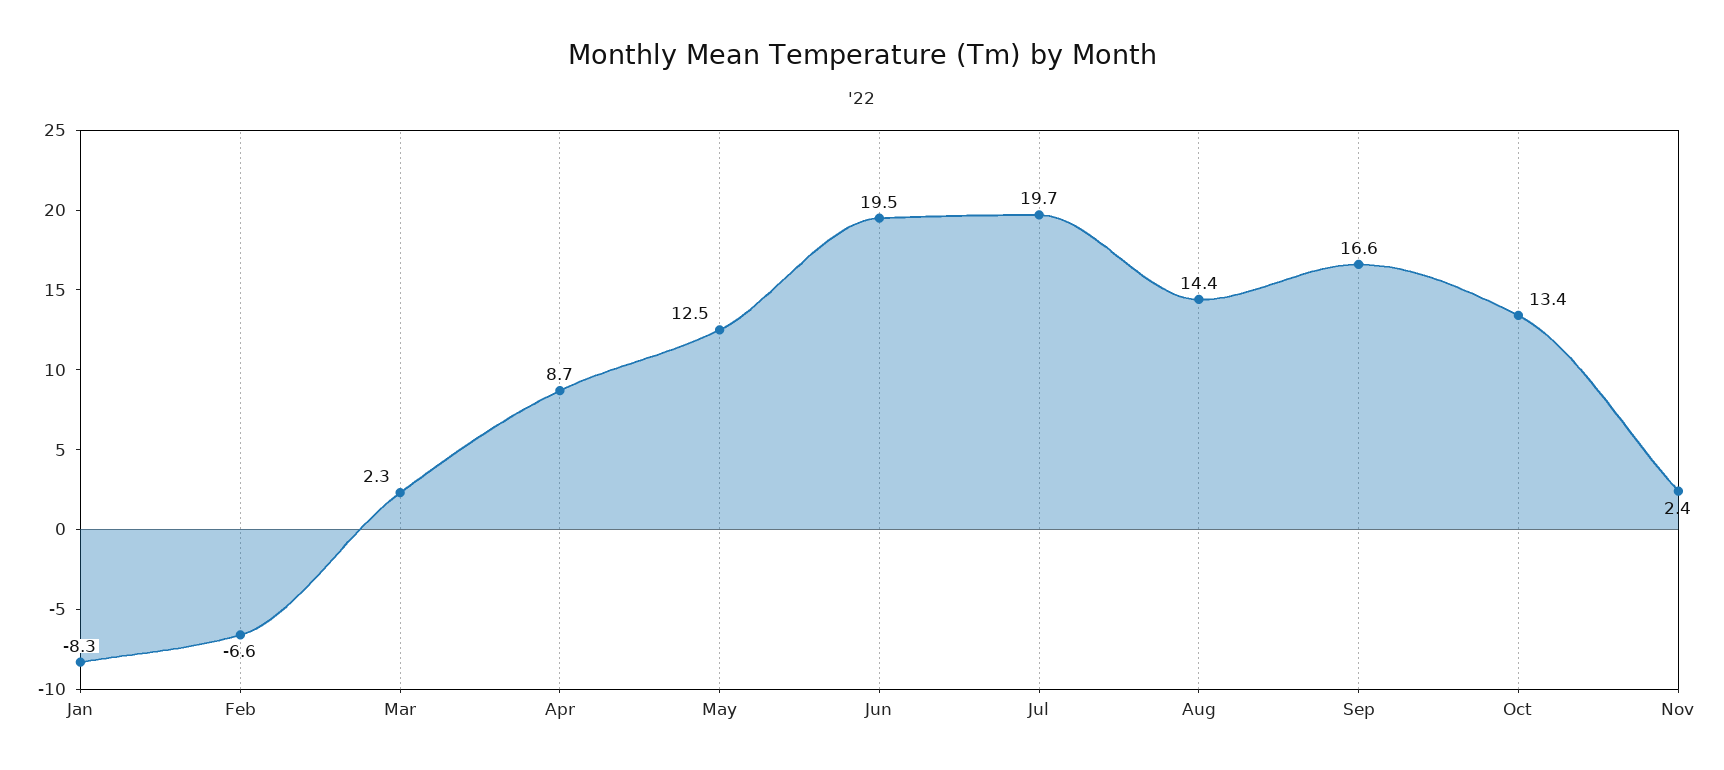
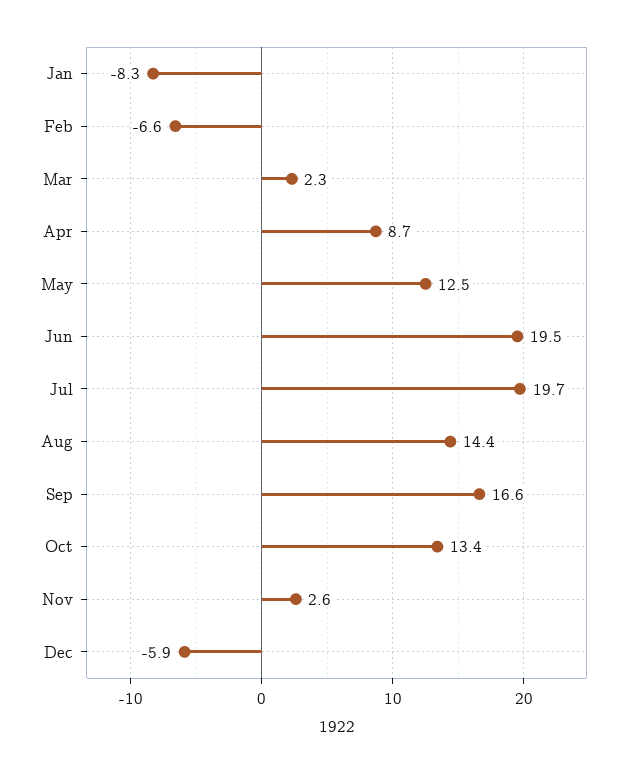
Nov: 2.4 -> 2.6
Dec: none -> -5.9

